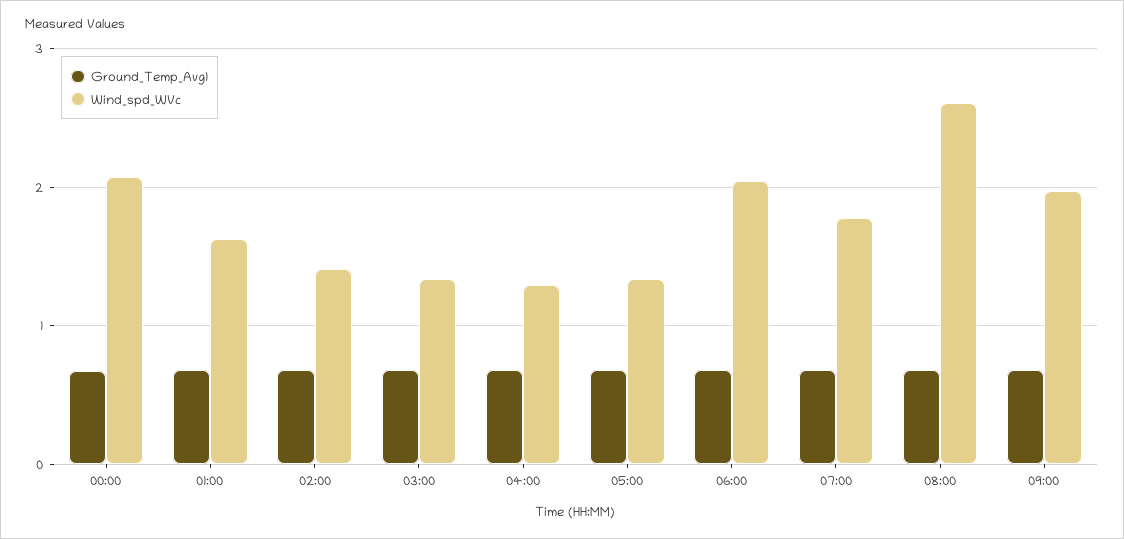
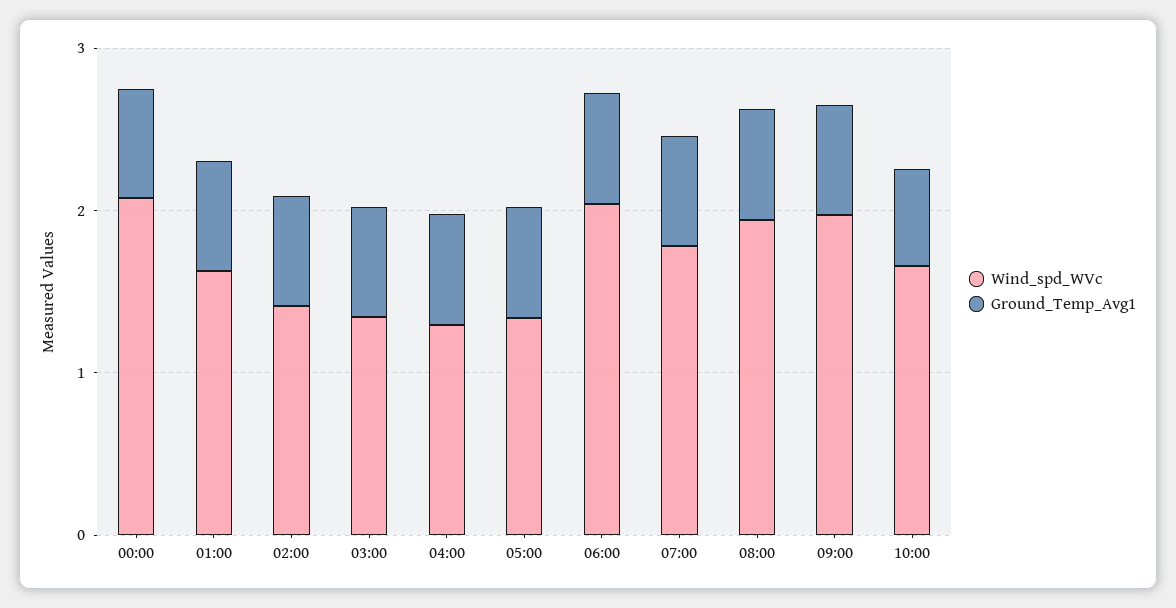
Wind_spd_WVc, 08:00: 2.6 -> 2
Wind_spd_WVc, 10:00: none -> 1.6
Ground_Temp_Avg1, 10:00: none -> 0.6

